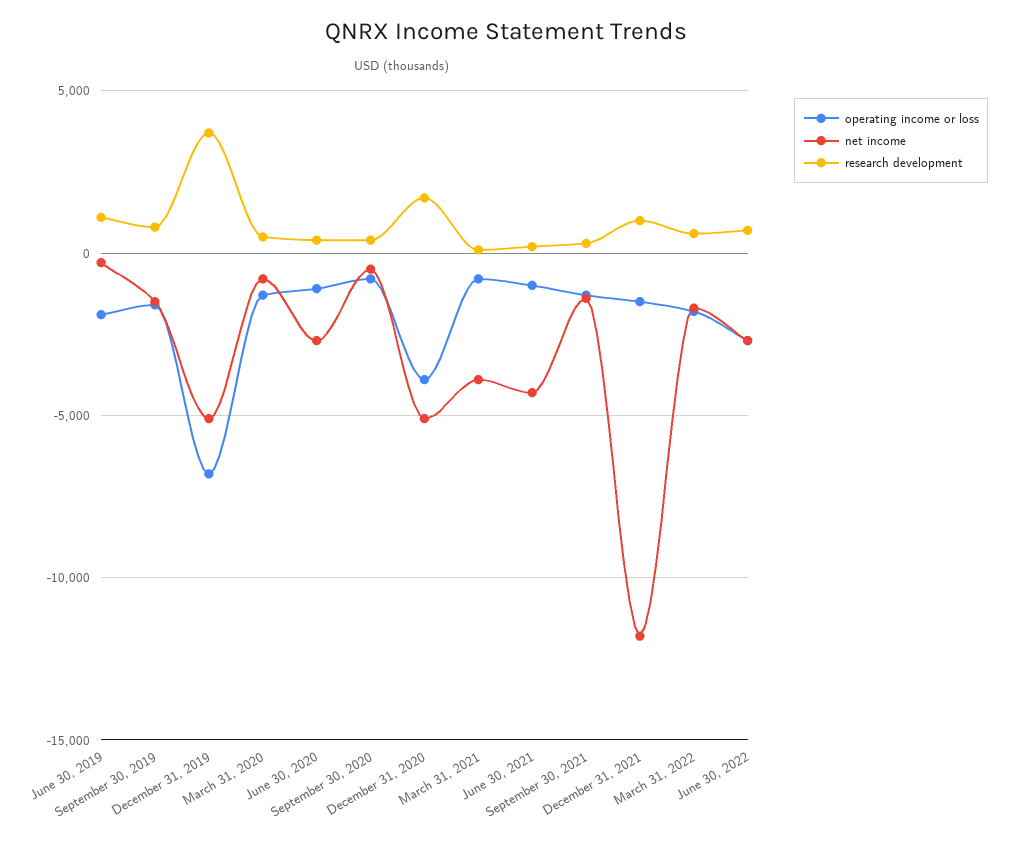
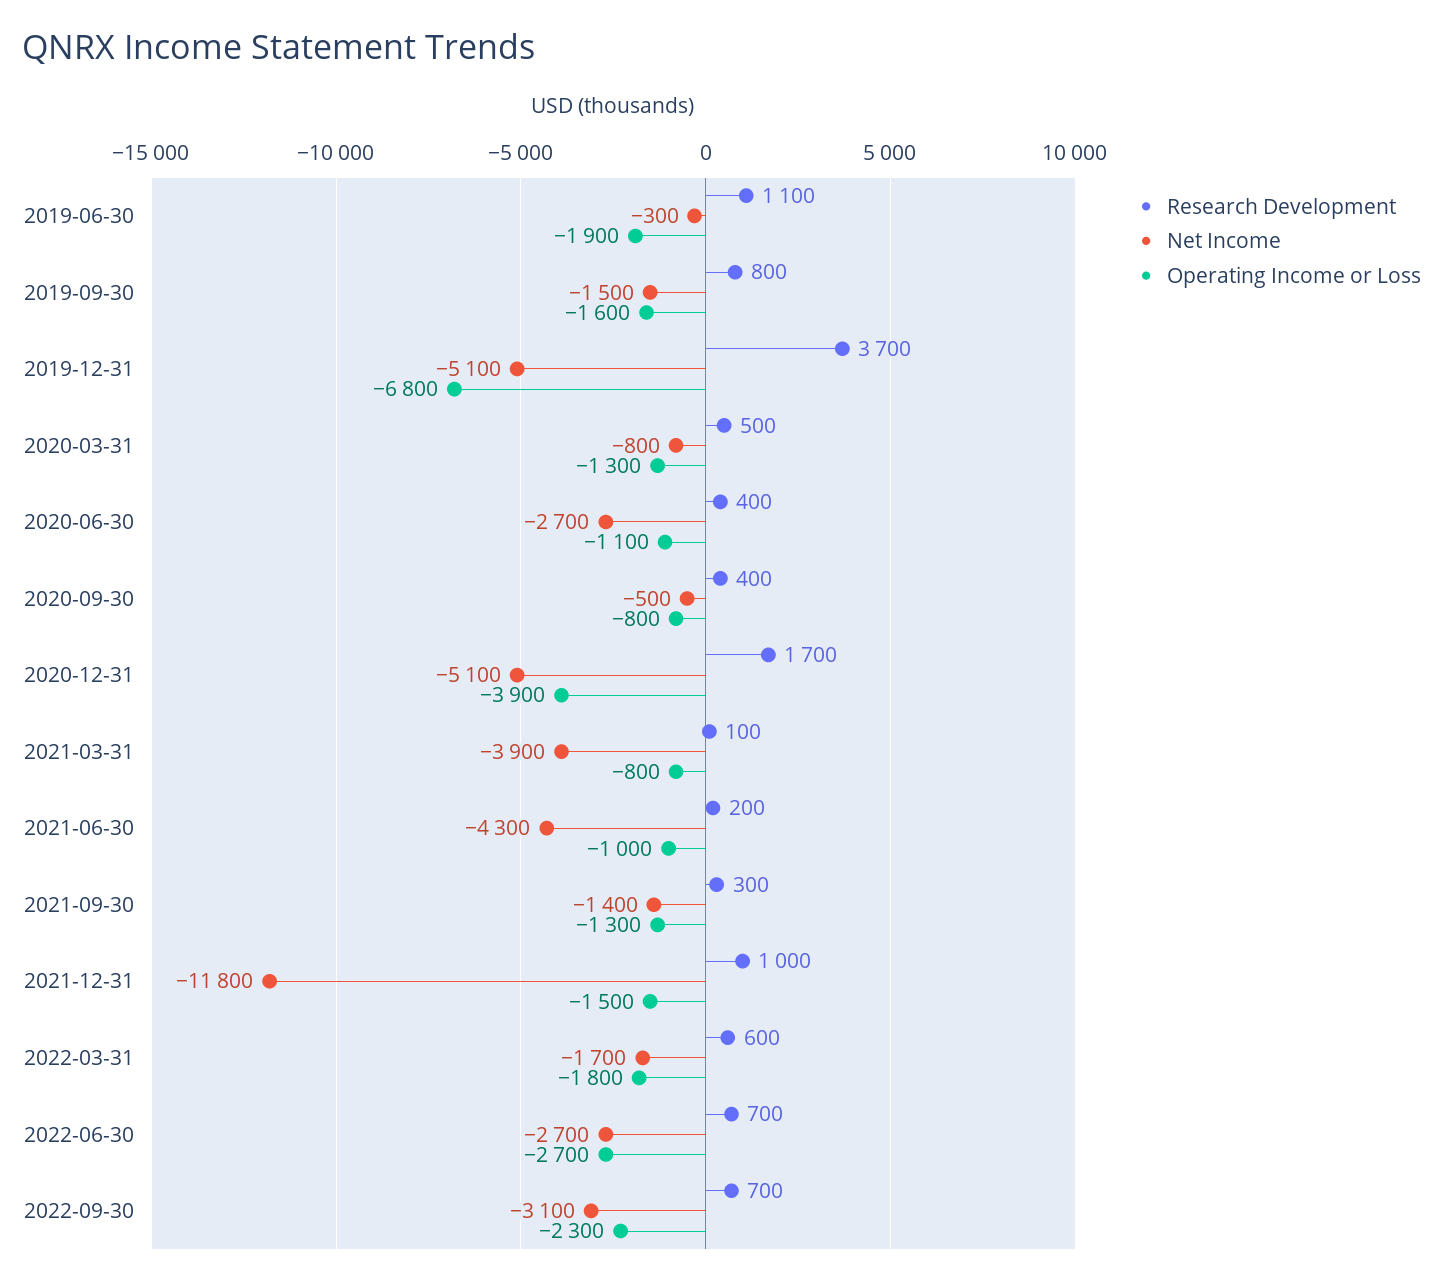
research development, 2022-09-30: none -> 700
net income, 2022-09-30: none -> -3100
operating income or loss, 2022-09-30: none -> -2300

